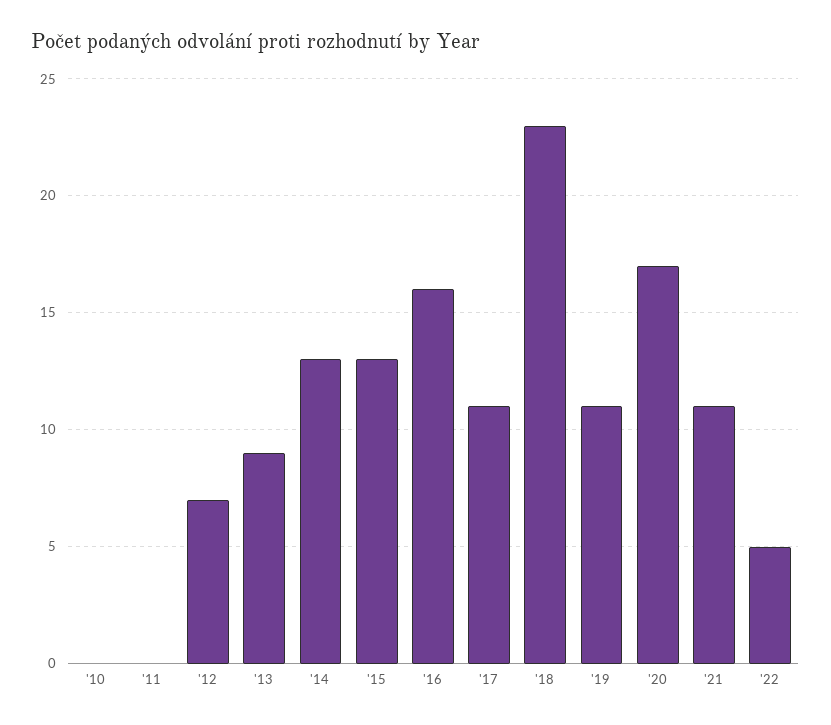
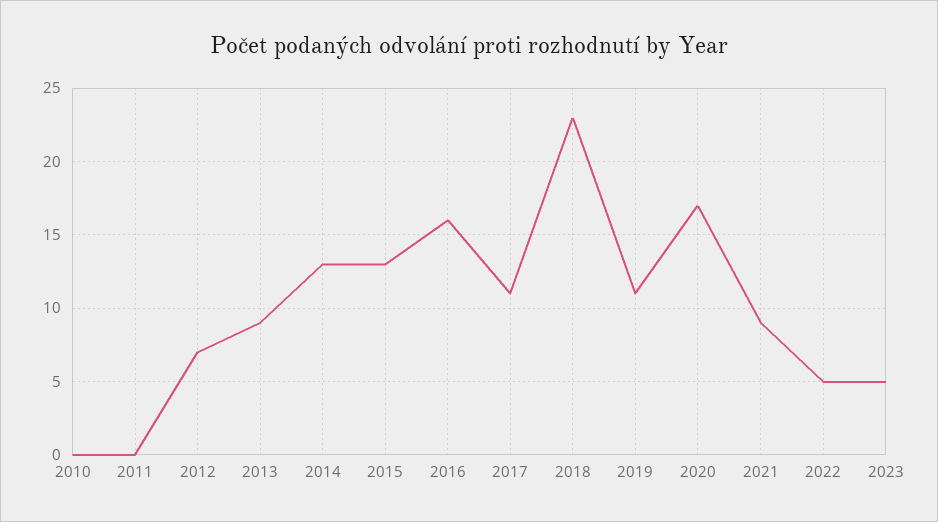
'21: 11 -> 9
2023: none -> 5

